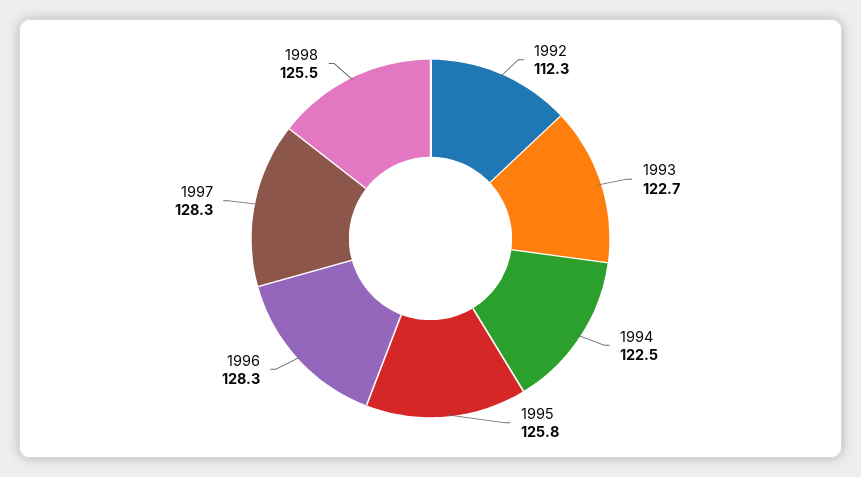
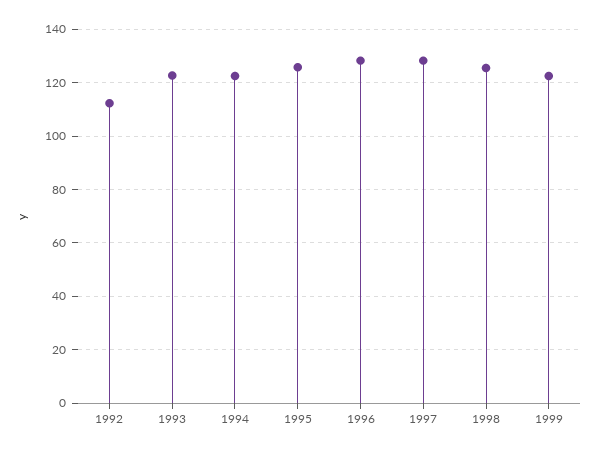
1999: none -> 122.5

